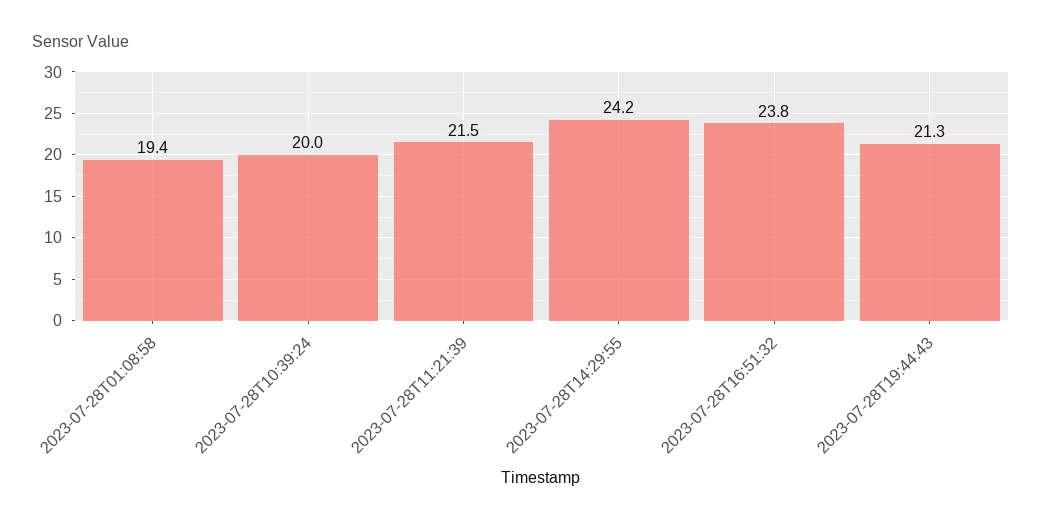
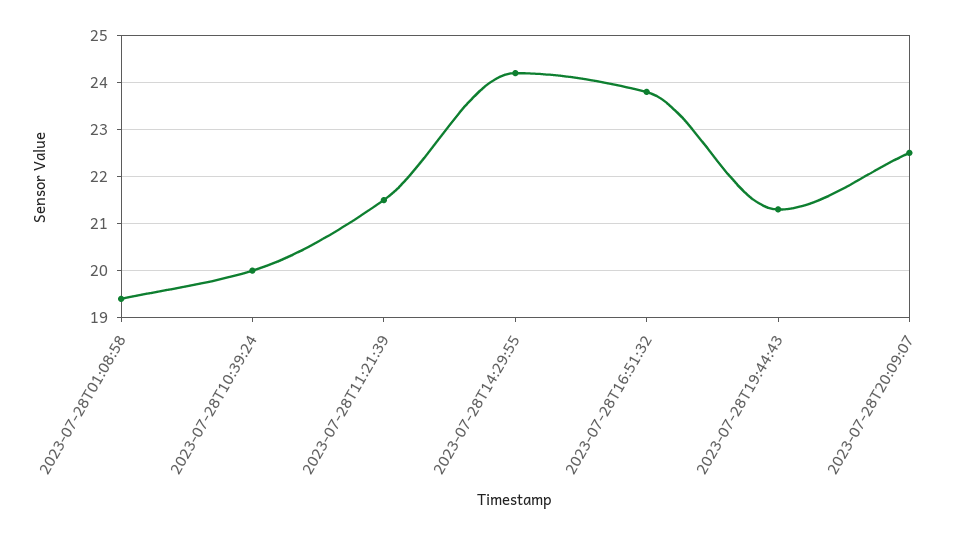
2023-07-28T20:09:07: none -> 22.5

